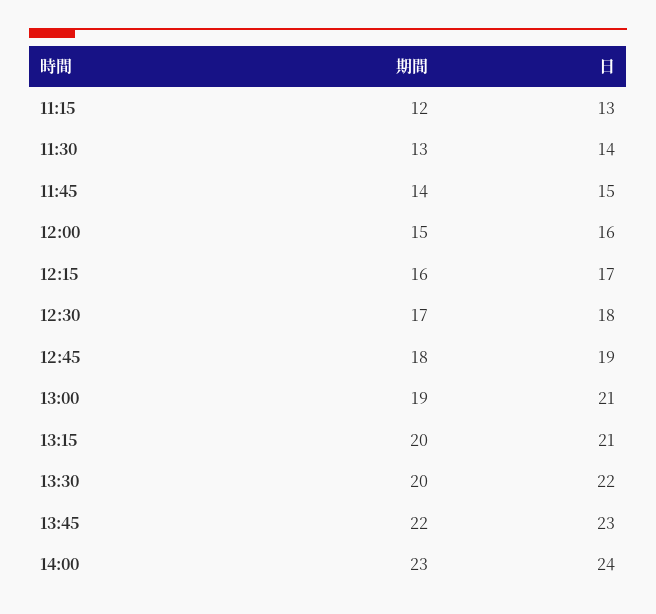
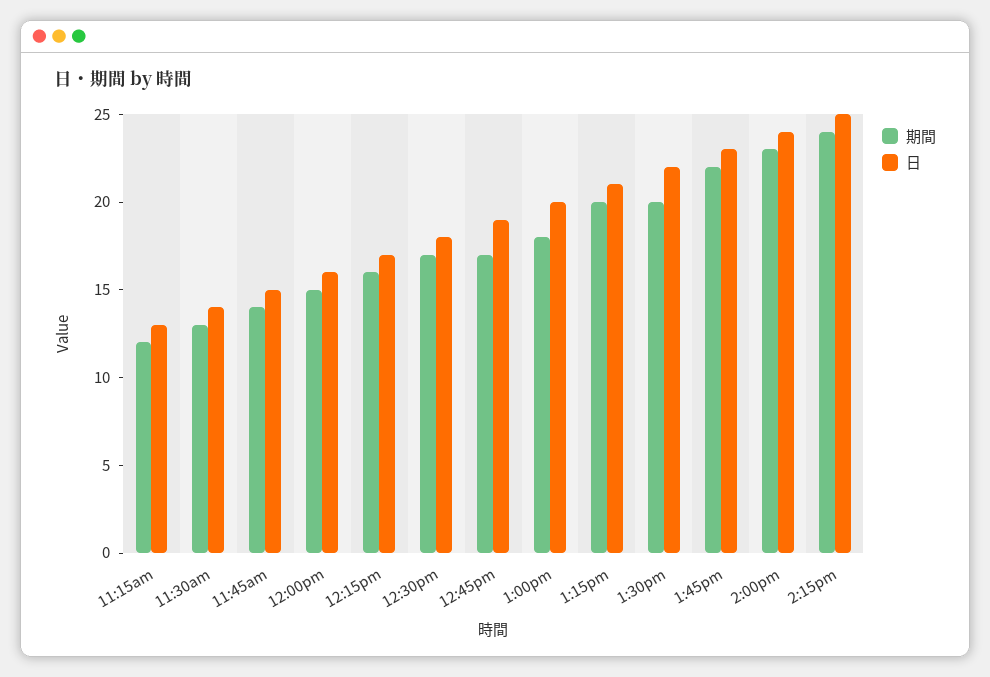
期間, 12:45: 18 -> 17
期間, 13:00: 19 -> 18
日, 13:00: 21 -> 20
期間, 2:15pm: none -> 24
日, 2:15pm: none -> 25

